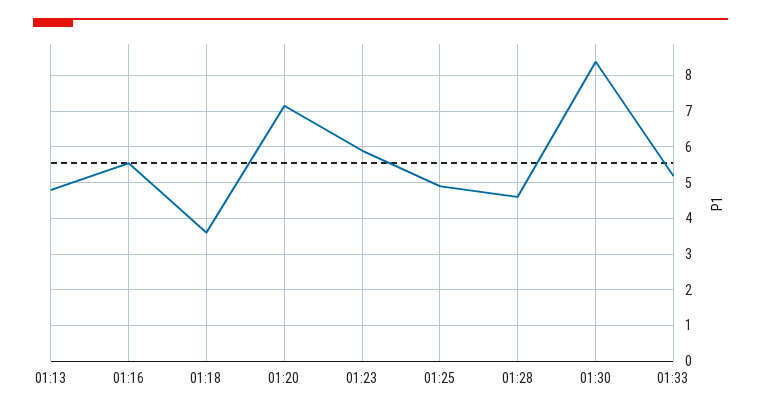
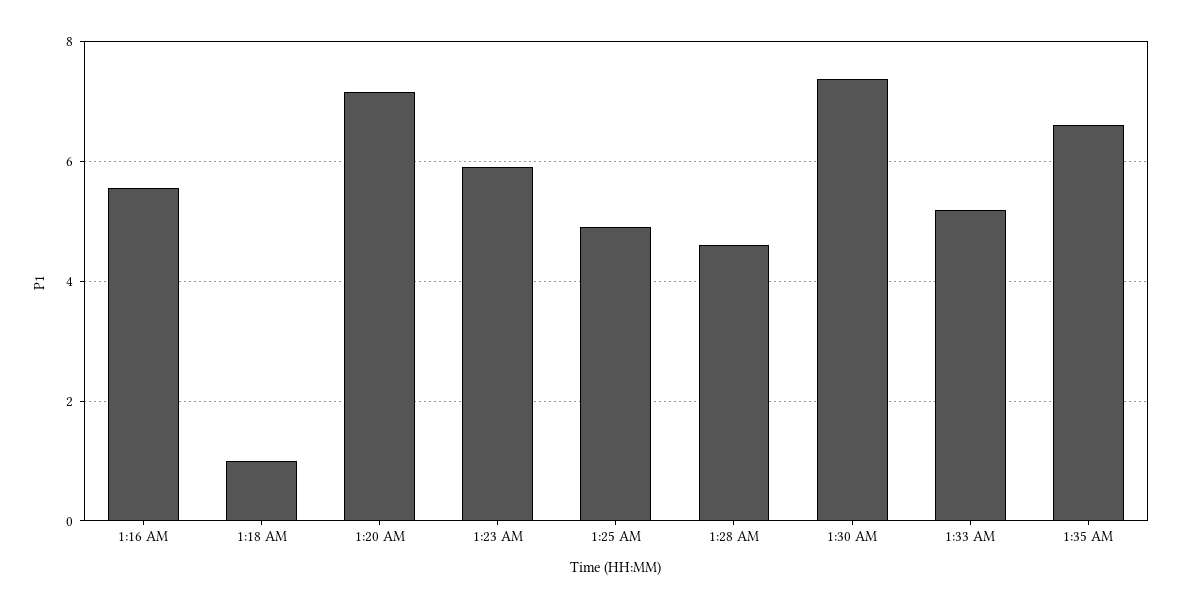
01:13: 4.8 -> none
01:18: 3.6 -> 1
01:30: 8.4 -> 7.4
1:35 AM: none -> 6.6

